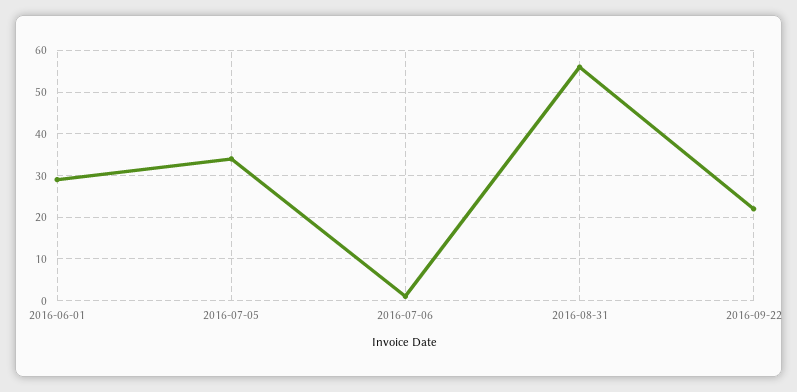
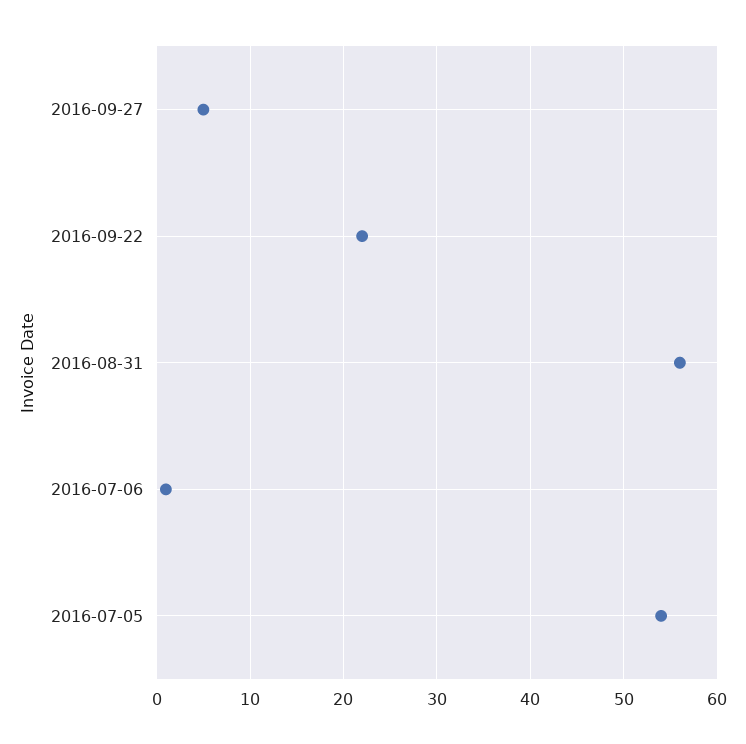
2016-06-01: 30 -> none
2016-07-05: 35 -> 54
2016-09-27: none -> 5

